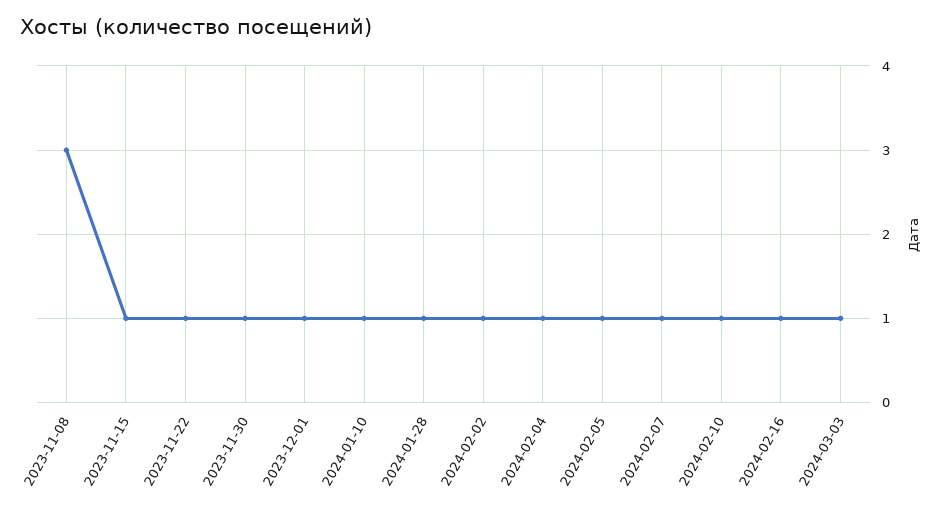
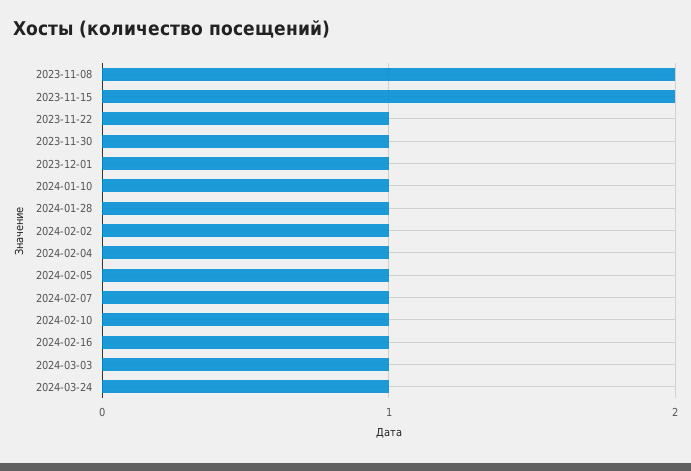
2023-11-08: 3 -> 2
2023-11-15: 1 -> 2
2024-03-24: none -> 1

